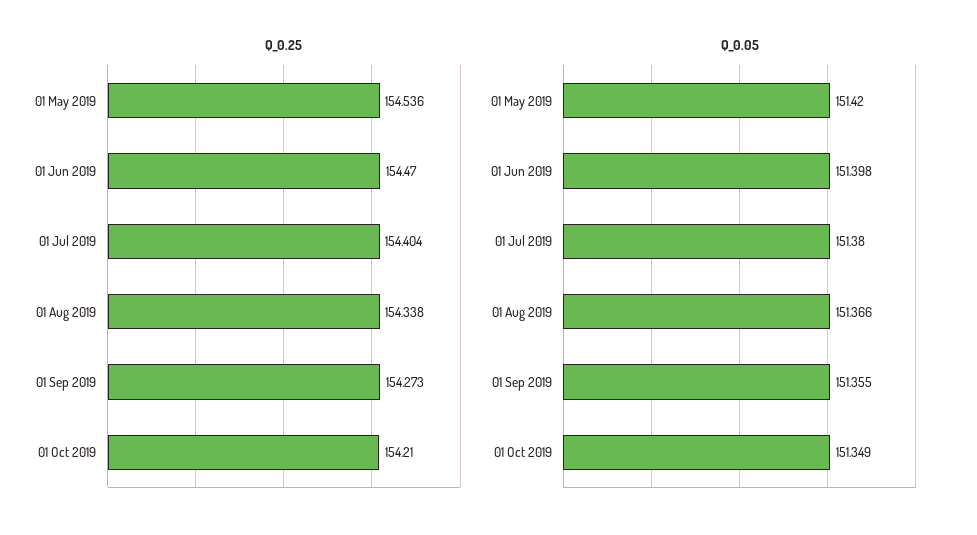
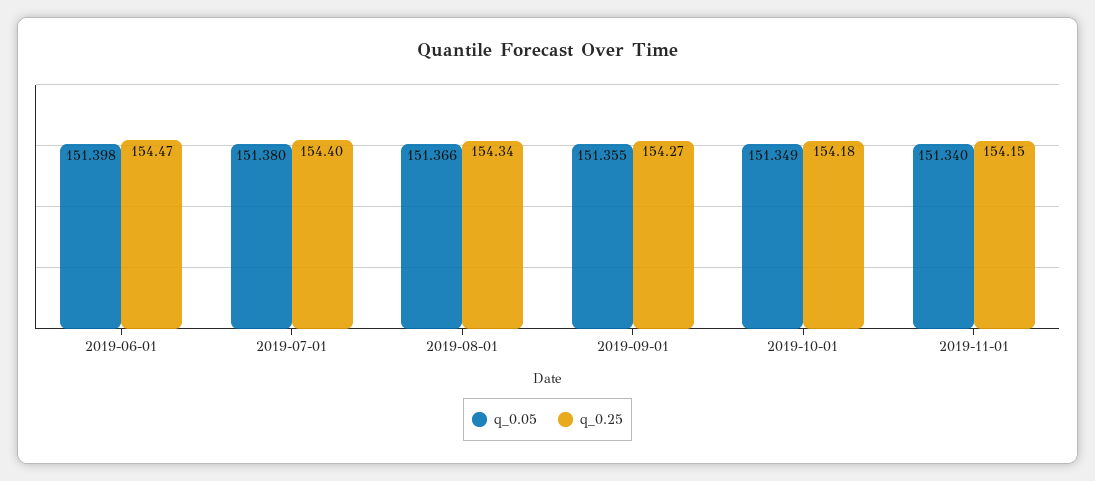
Q_0.25, 01 May 2019: 154.536 -> none
Q_0.25, 01 Oct 2019: 154.21 -> 154.18
Q_0.05, 01 May 2019: 151.42 -> none
Q_0.05, 2019-11-01: none -> 151.34
Q_0.25, 2019-11-01: none -> 154.15

